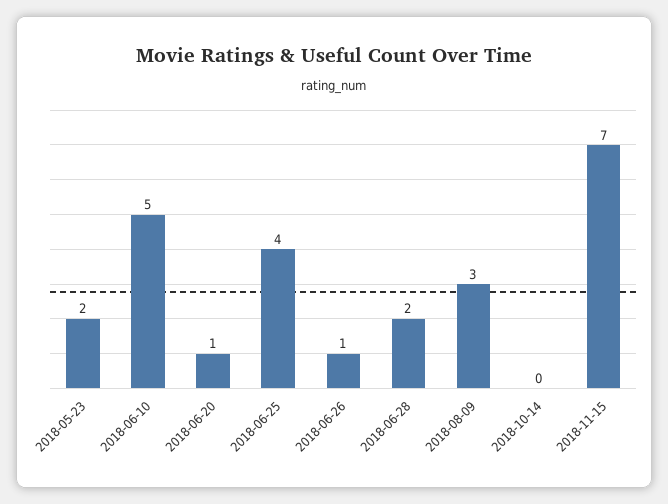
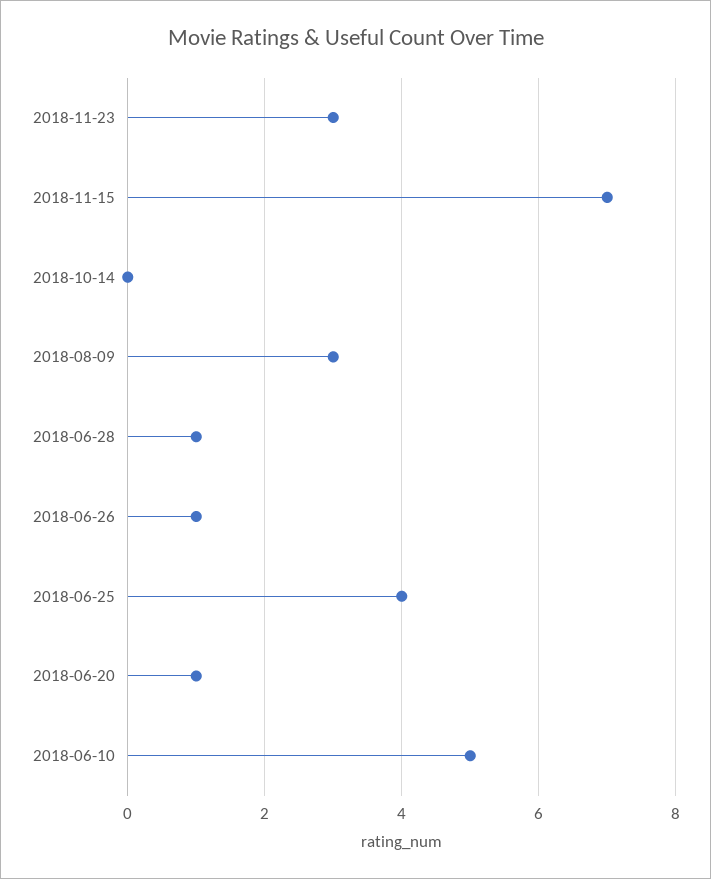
2018-05-23: 2 -> none
2018-06-28: 2 -> 1
2018-11-23: none -> 3

